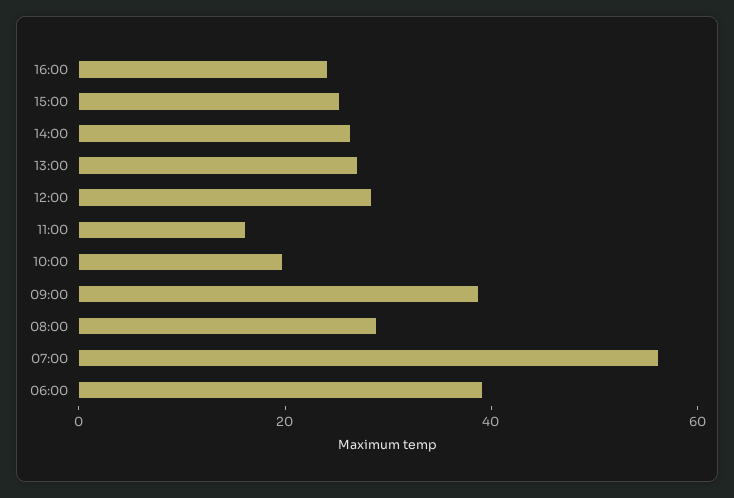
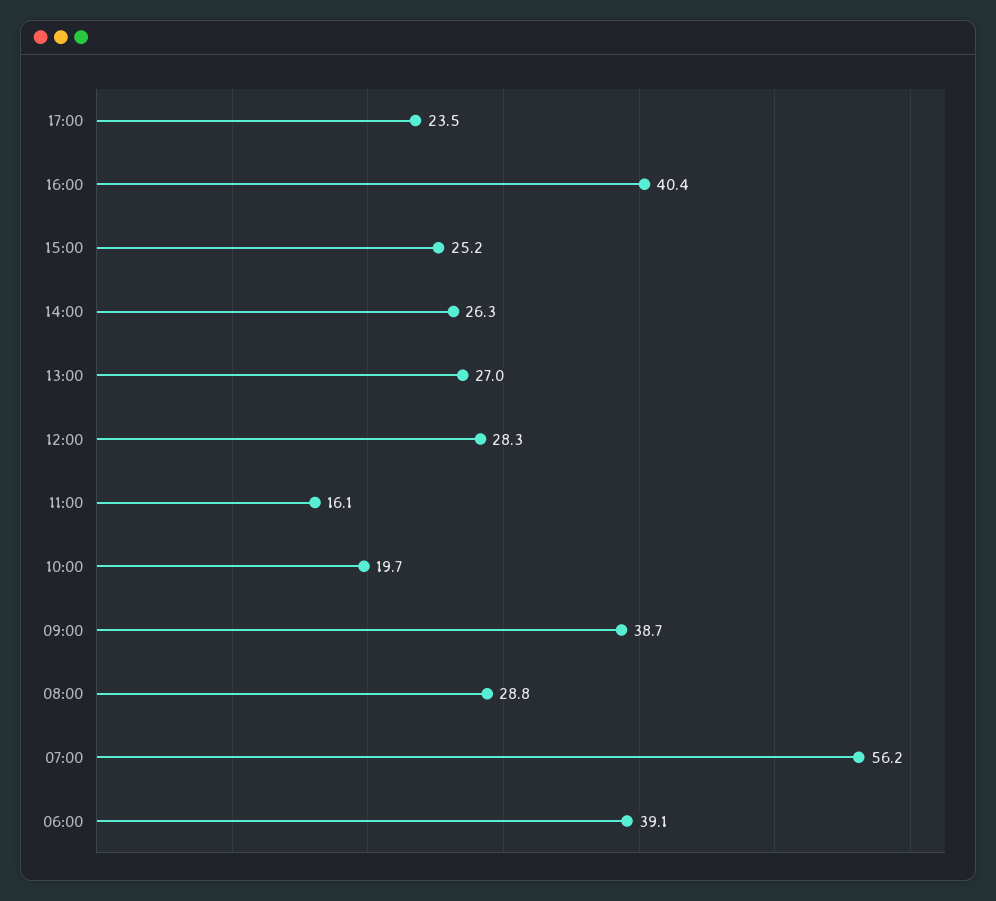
16:00: 25 -> 40.4
17:00: none -> 23.5

